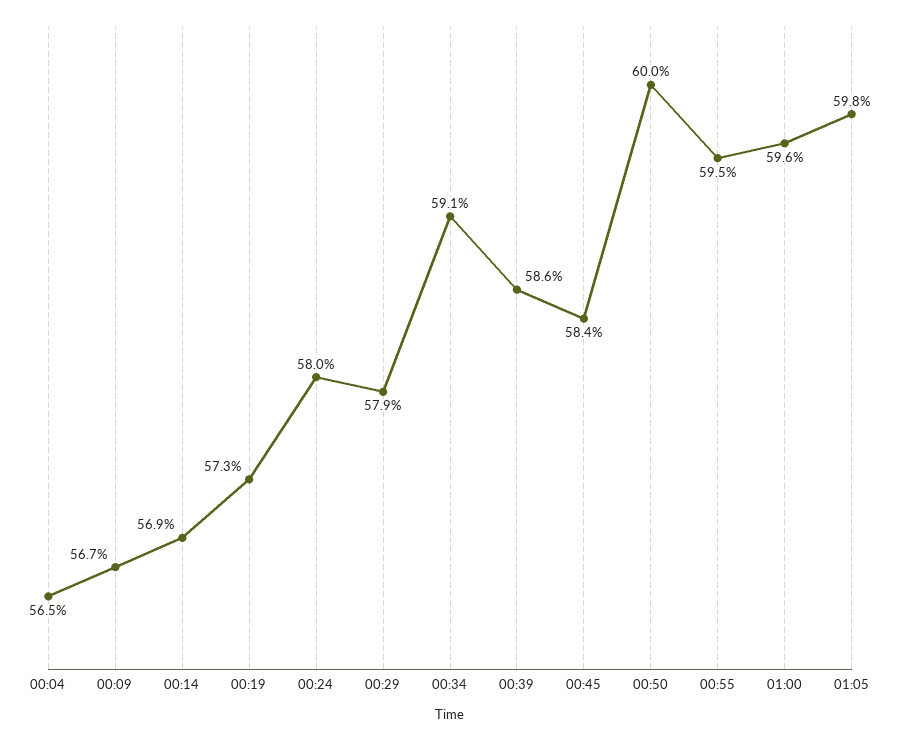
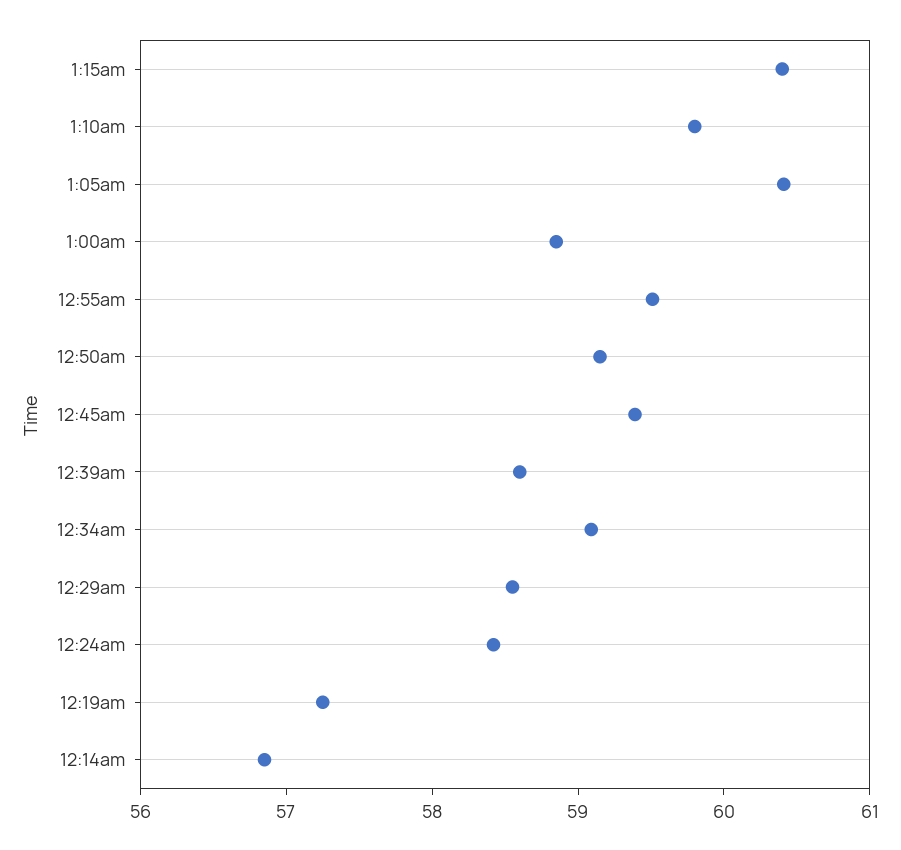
00:04: 56.5 -> none
00:09: 56.7 -> none
00:24: 58 -> 58.4
00:29: 57.9 -> 58.6
00:45: 58.4 -> 59.4
00:50: 60 -> 59.2
01:00: 59.6 -> 58.8
01:05: 59.8 -> 60.4
1:15am: none -> 60.4
1:10am: none -> 59.8

